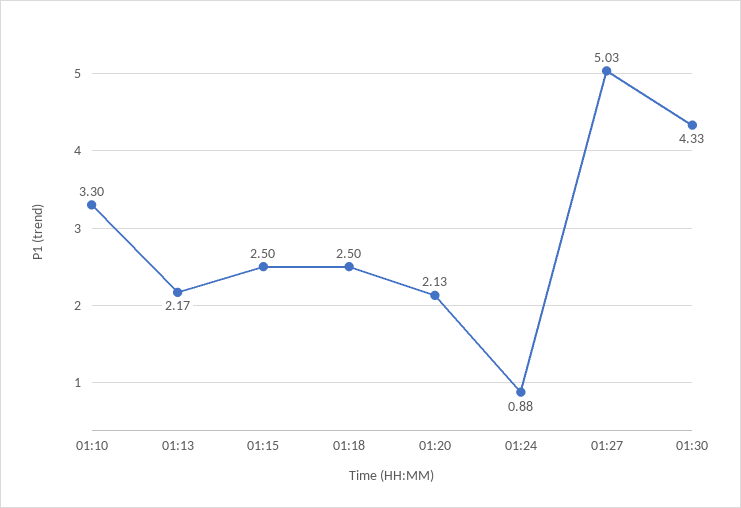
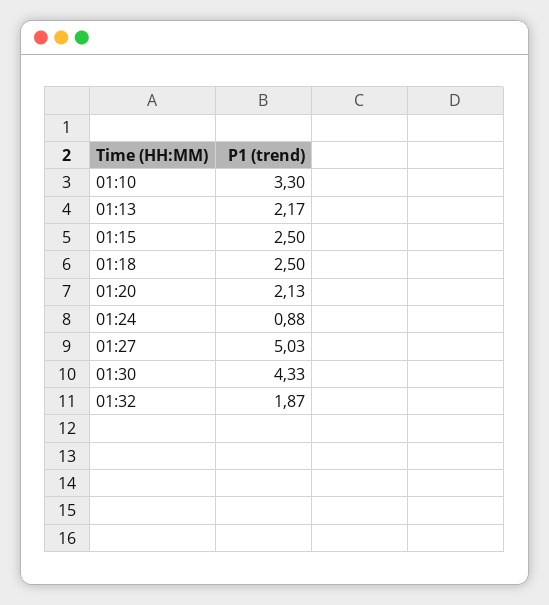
01:32: none -> 1.87

